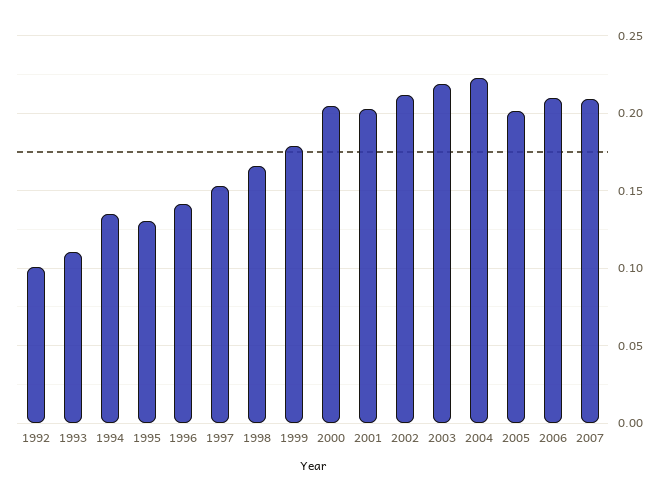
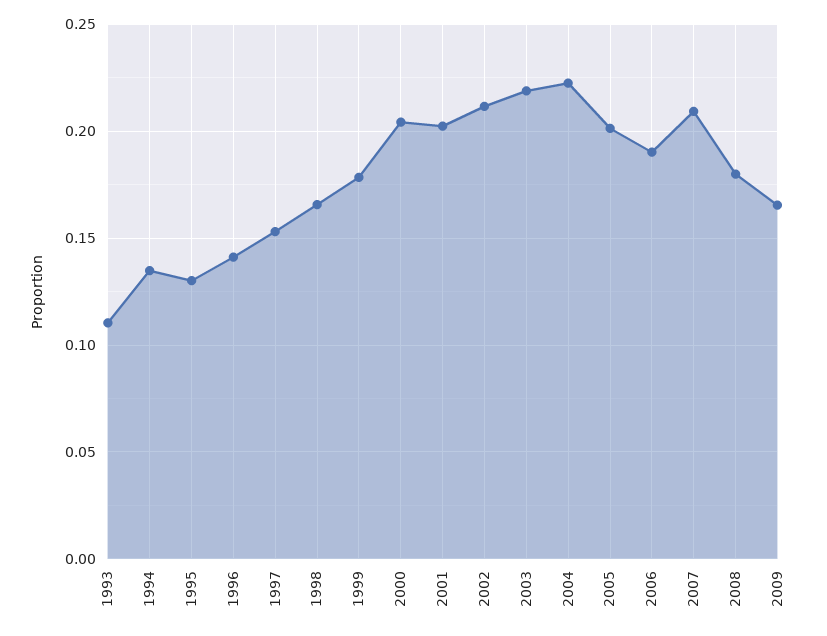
1992: 0.1 -> none
2006: 0.21 -> 0.19
2008: none -> 0.18
2009: none -> 0.165

